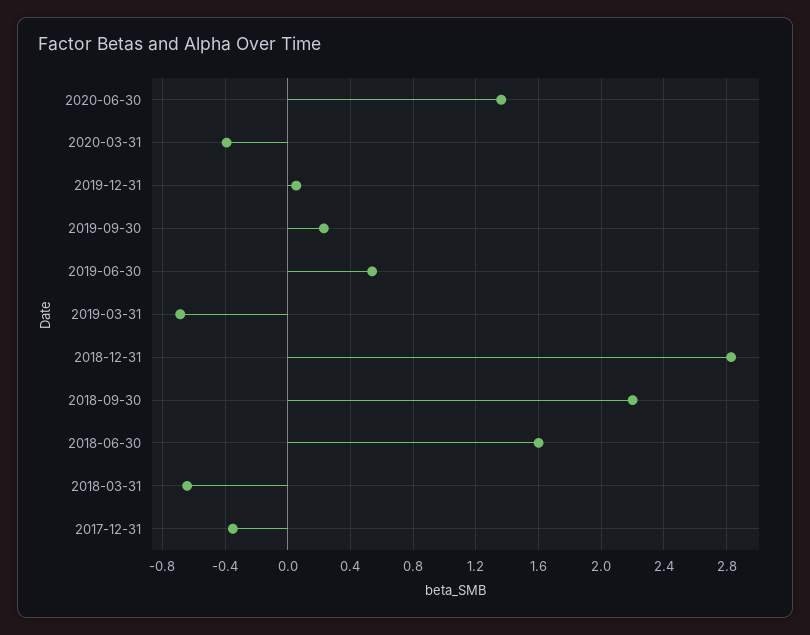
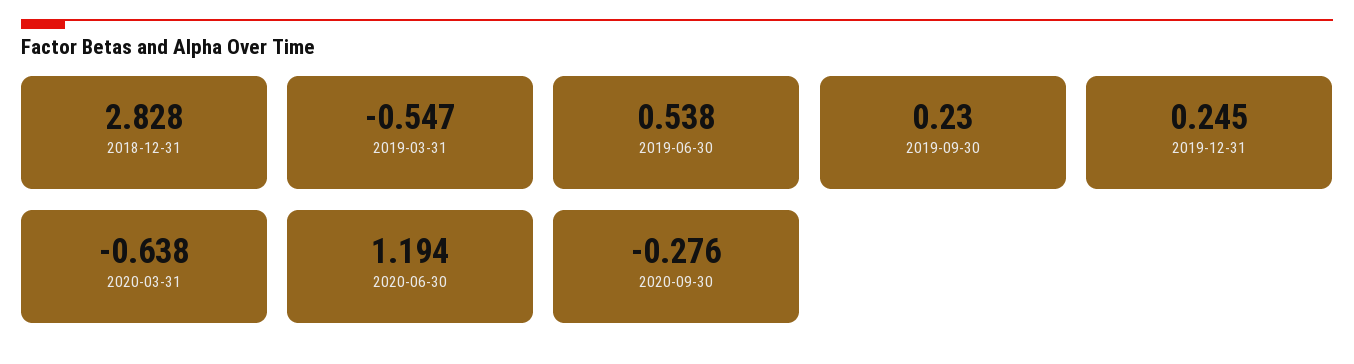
2020-06-30: 1.35 -> 1.194
2020-03-31: -0.4 -> -0.638
2019-12-31: 0.05 -> 0.245
2019-03-31: -0.7 -> -0.547
2018-09-30: 2.2 -> none
2018-06-30: 1.6 -> none
2018-03-31: -0.65 -> none
2017-12-31: -0.35 -> none
2020-09-30: none -> -0.276

